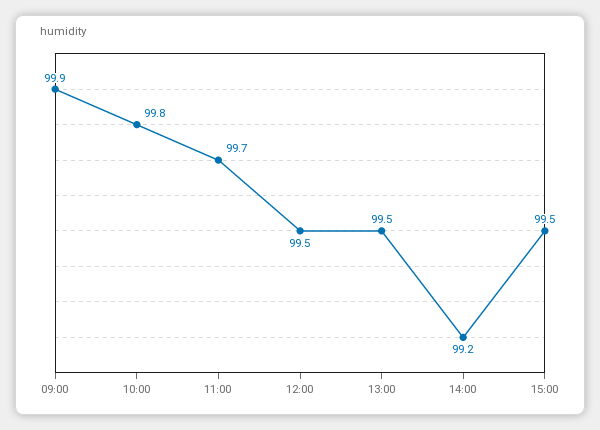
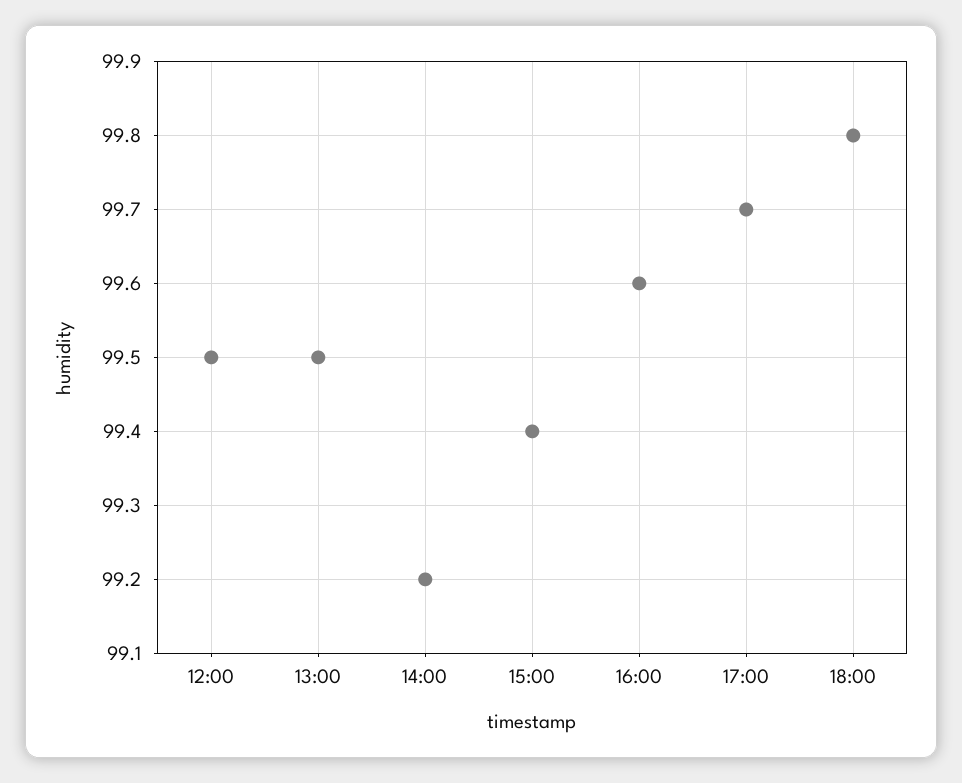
09:00: 99.9 -> none
10:00: 99.8 -> none
11:00: 99.7 -> none
15:00: 99.5 -> 99.4
16:00: none -> 99.6
17:00: none -> 99.7
18:00: none -> 99.8

